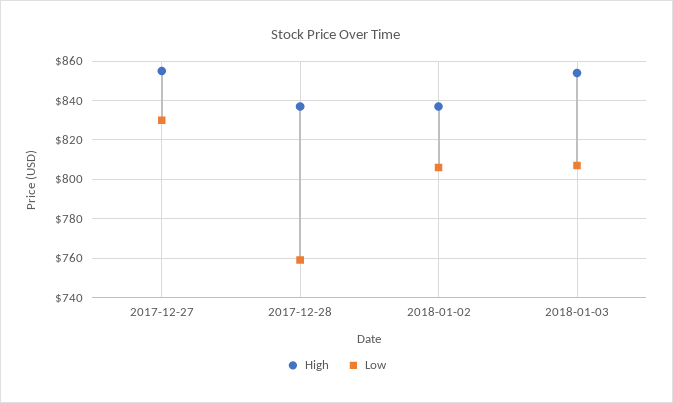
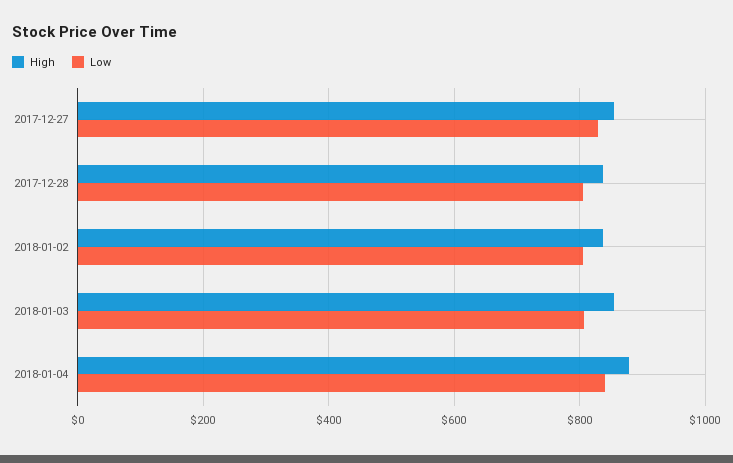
Low, 2017-12-28: 760 -> 800
High, 2018-01-04: none -> 880
Low, 2018-01-04: none -> 840

